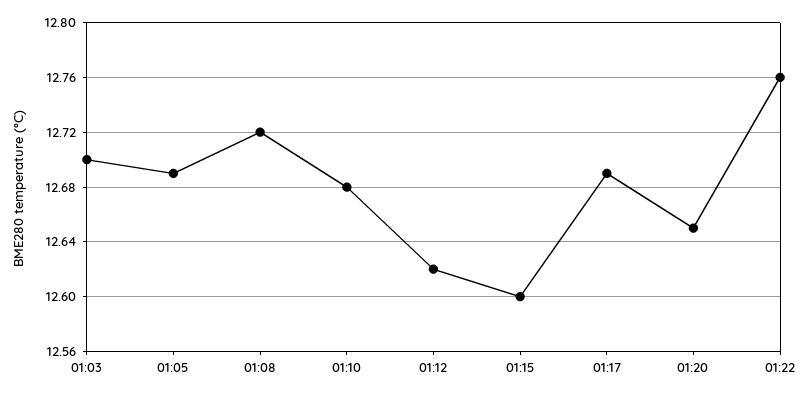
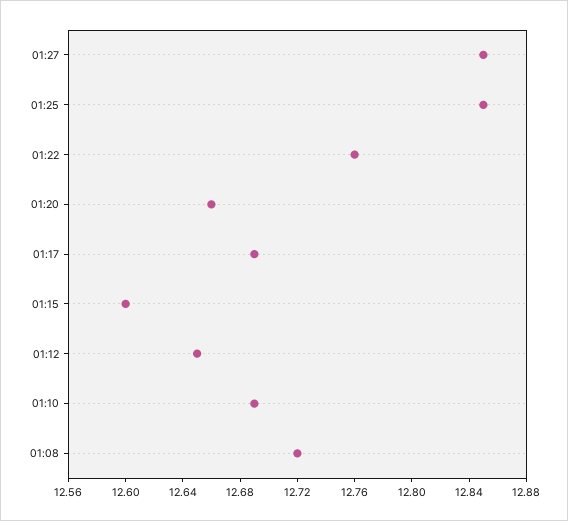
01:03: 12.7 -> none
01:05: 12.69 -> none
01:10: 12.68 -> 12.69
01:12: 12.62 -> 12.65
01:20: 12.65 -> 12.66
01:27: none -> 12.85
01:25: none -> 12.85

